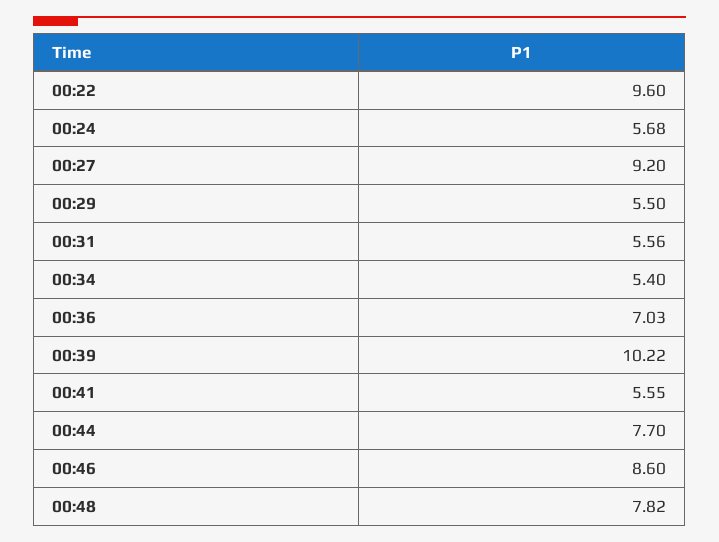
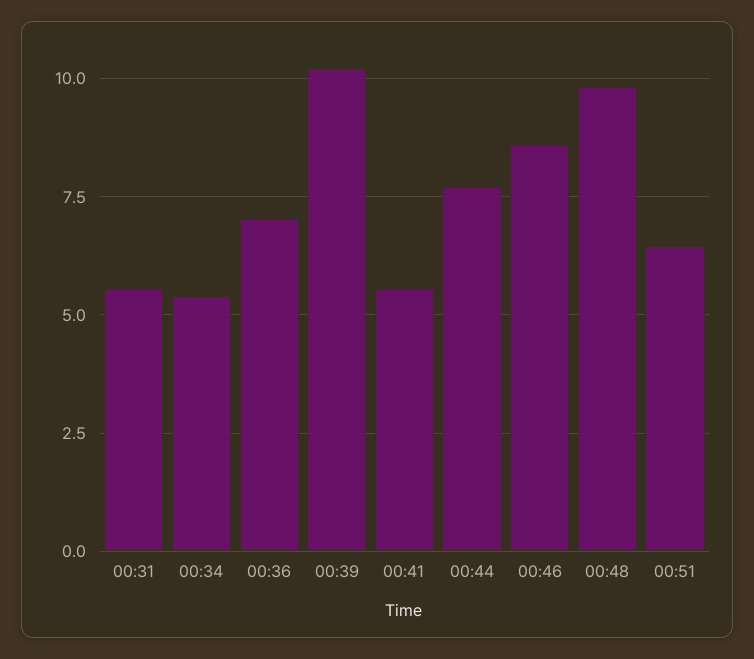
00:22: 9.6 -> none
00:24: 5.68 -> none
00:27: 9.2 -> none
00:29: 5.5 -> none
00:48: 7.82 -> 9.75
00:51: none -> 6.5

